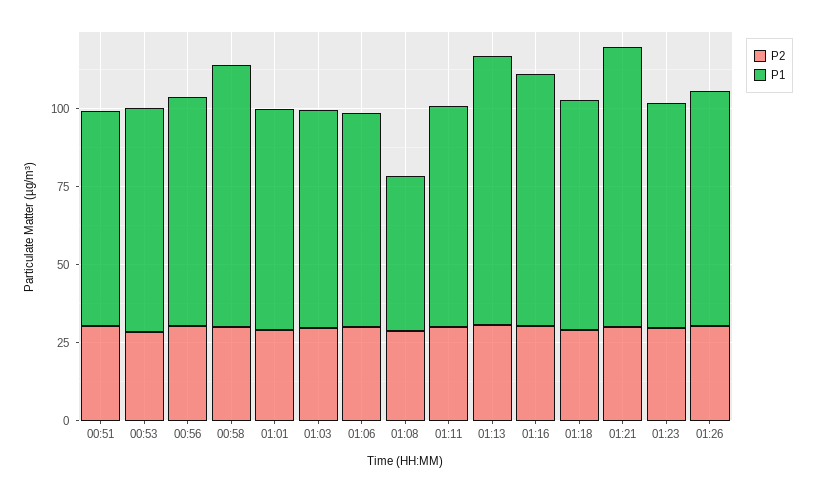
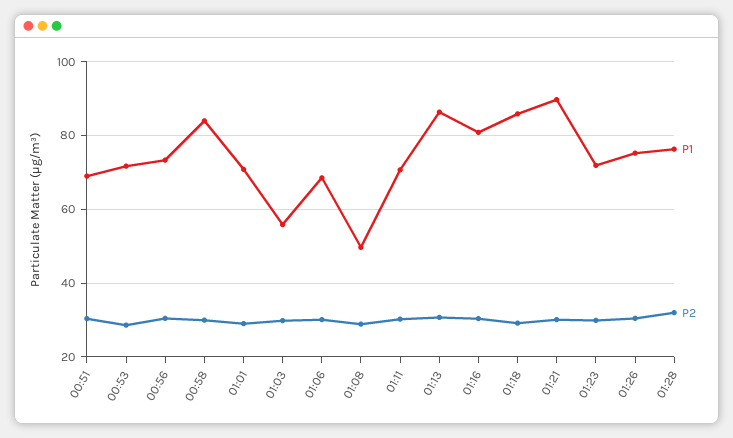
P1, 01:03: 70 -> 56
P1, 01:18: 75 -> 86
P1, 01:28: none -> 76
P2, 01:28: none -> 32

